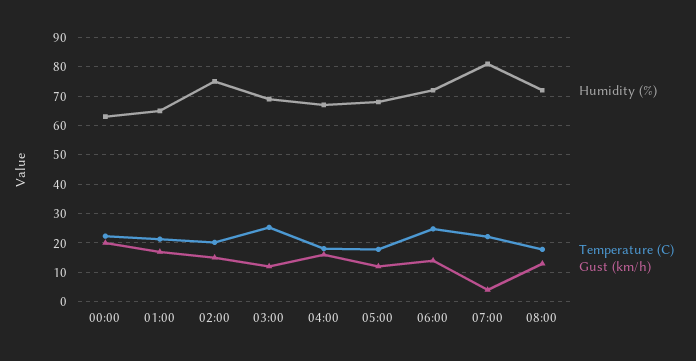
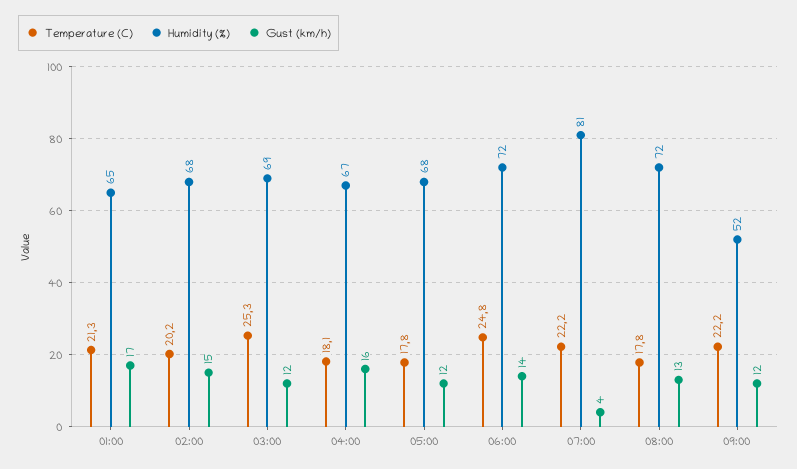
Humidity (%), 00:00: 62.5 -> none
Temperature (C), 00:00: 22.5 -> none
Gust (km/h), 00:00: 20 -> none
Humidity (%), 02:00: 75 -> 68
Temperature (C), 09:00: none -> 22.2
Humidity (%), 09:00: none -> 52
Gust (km/h), 09:00: none -> 12

